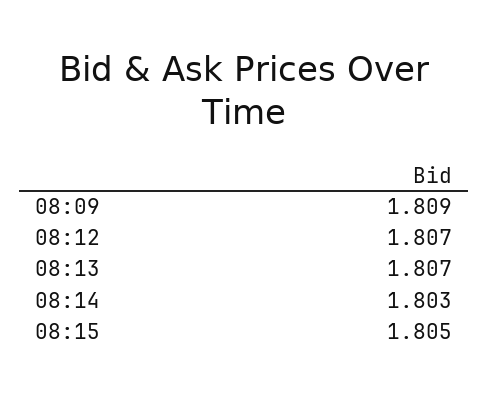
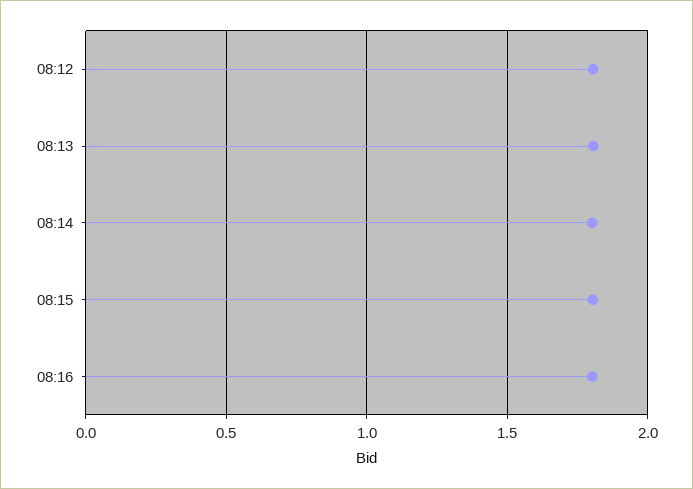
08:09: 1.809 -> none
08:16: none -> 1.8

